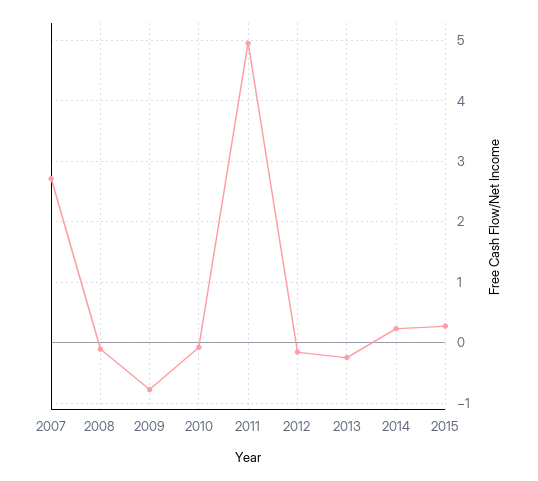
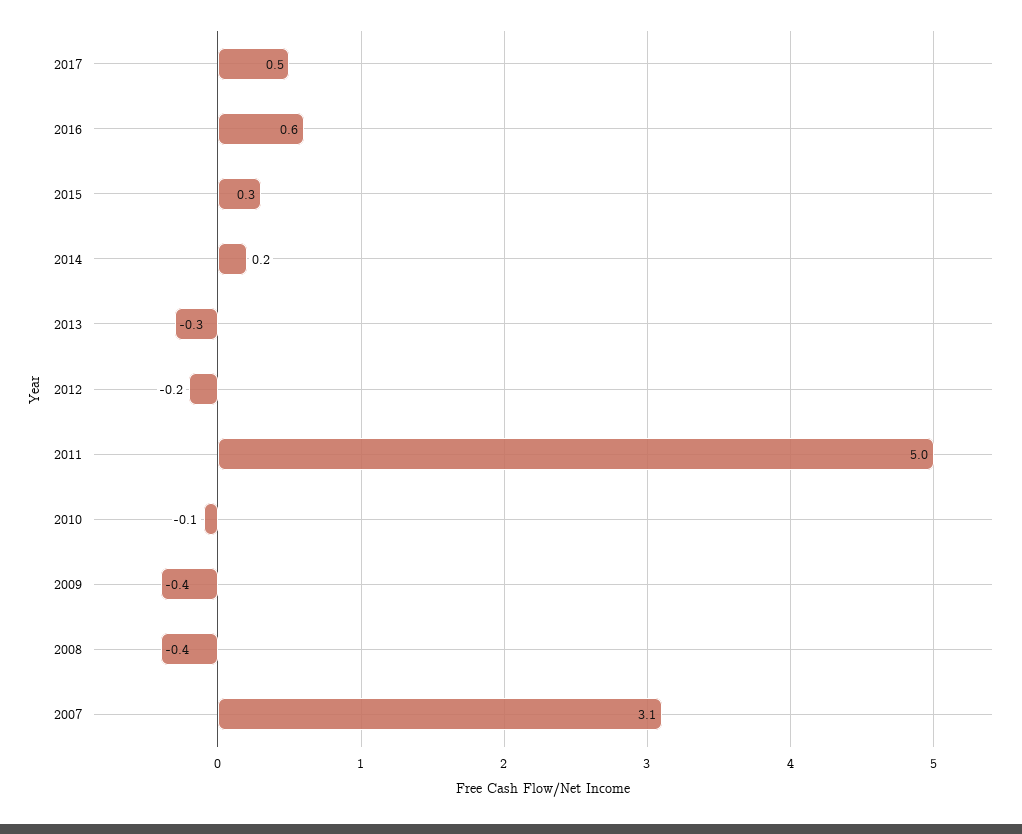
2007: 2.7 -> 3.1
2008: -0.1 -> -0.4
2009: -0.8 -> -0.4
2017: none -> 0.5
2016: none -> 0.6

